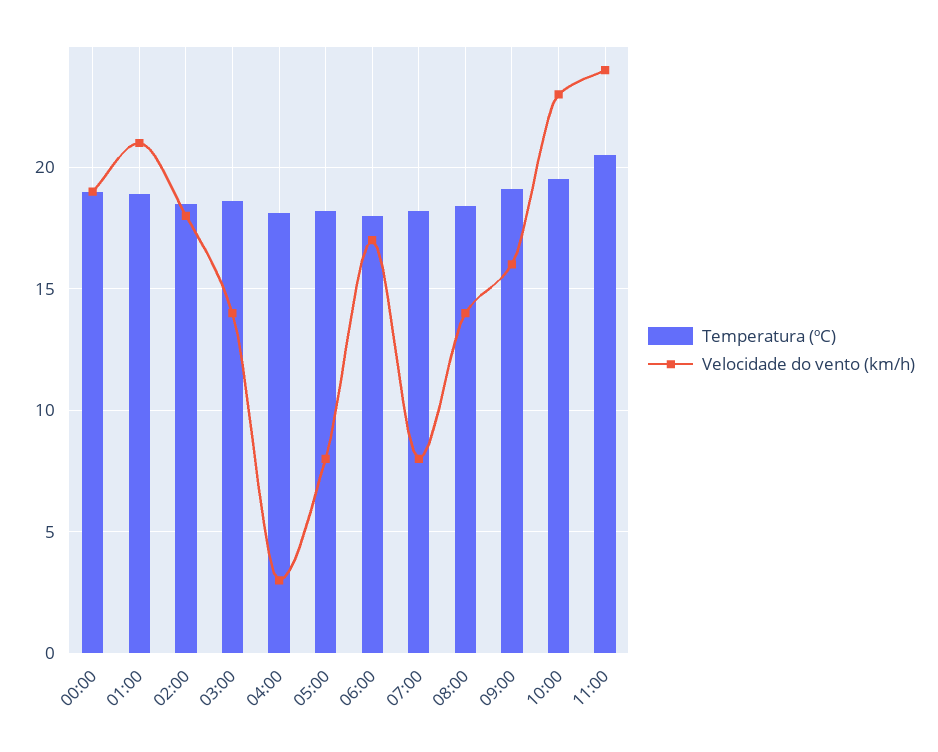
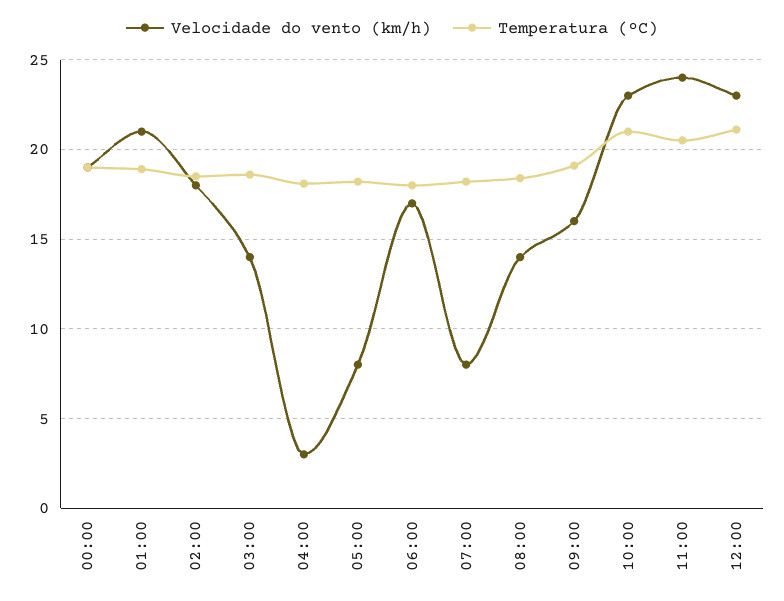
Temperatura (ºC), 10:00: 19.5 -> 21
Velocidade do vento (km/h), 12:00: none -> 23
Temperatura (ºC), 12:00: none -> 21

